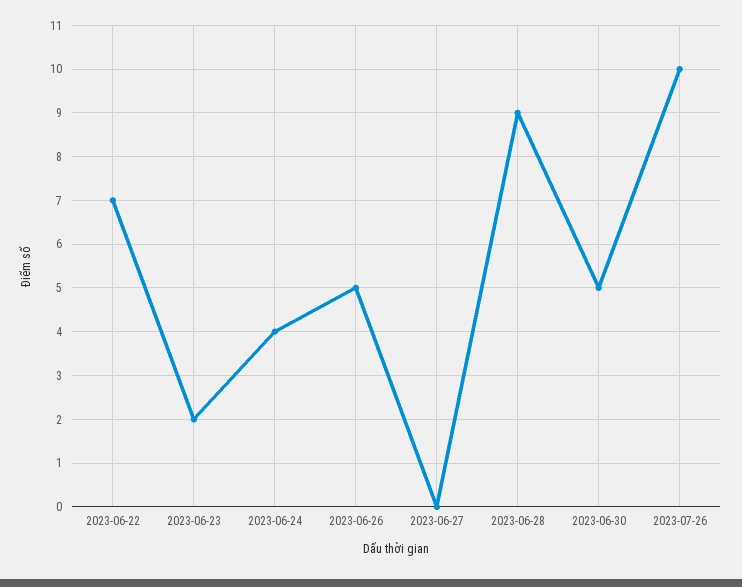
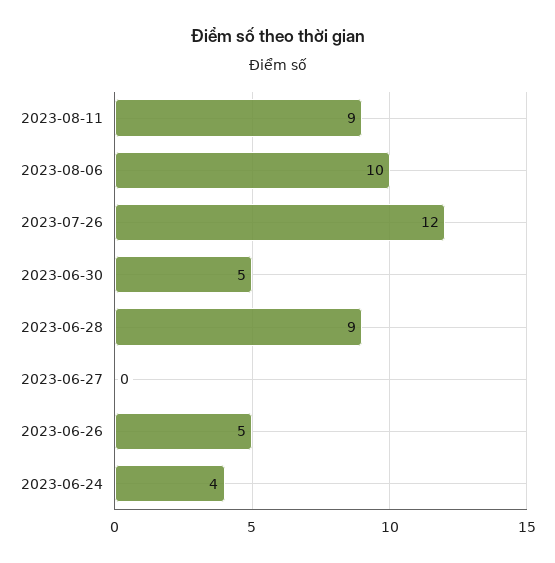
2023-06-22: 7 -> none
2023-06-23: 2 -> none
2023-07-26: 10 -> 12
2023-08-11: none -> 9
2023-08-06: none -> 10

